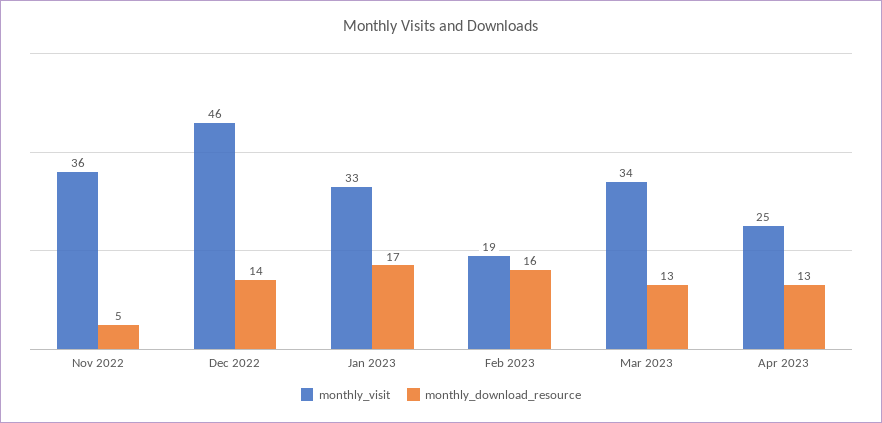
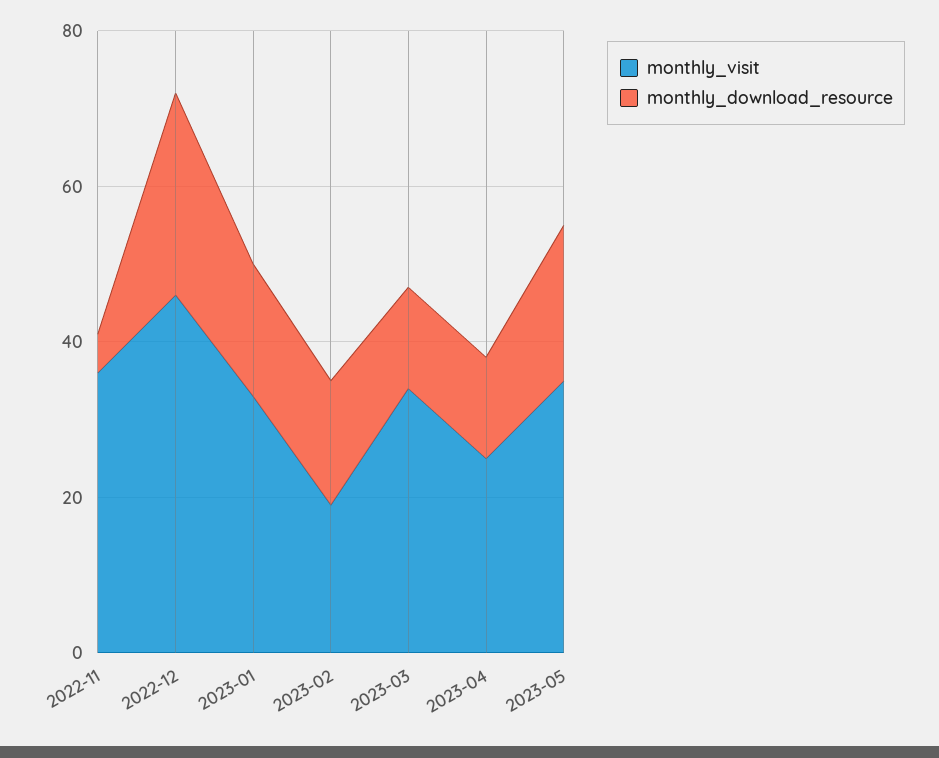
monthly_download_resource, Dec 2022: 14 -> 25
monthly_visit, 2023-05: none -> 35
monthly_download_resource, 2023-05: none -> 20

